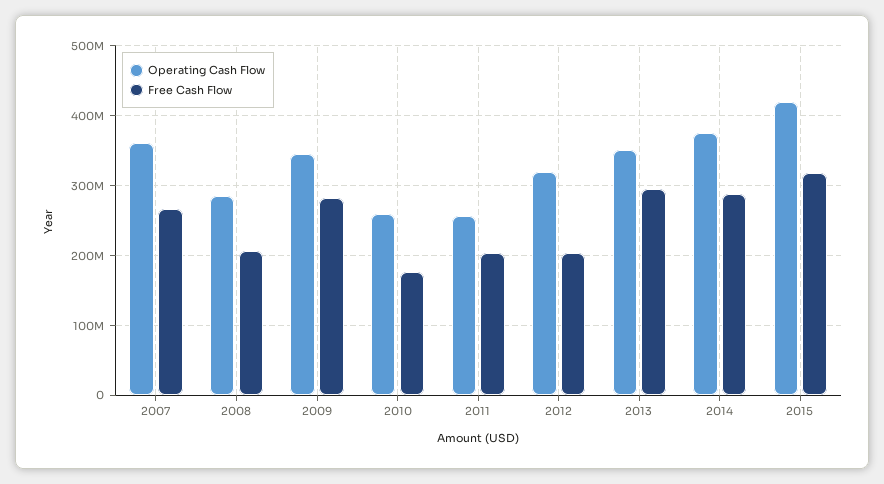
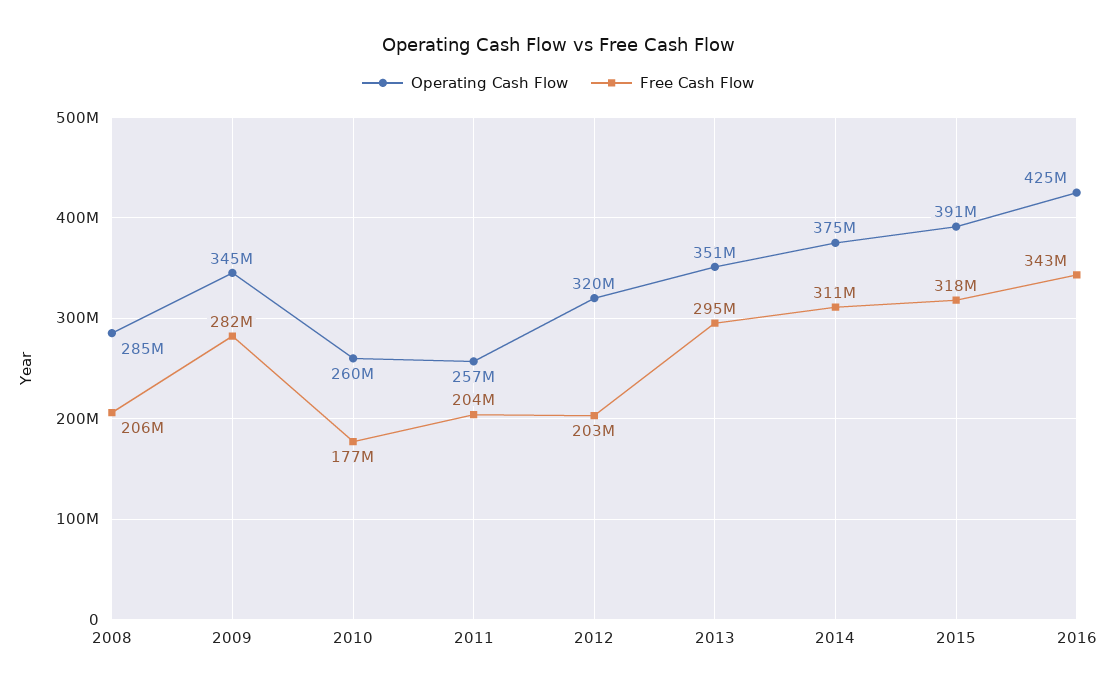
Operating Cash Flow, 2007: 360000000 -> none
Free Cash Flow, 2007: 270000000 -> none
Free Cash Flow, 2014: 290000000 -> 311000000
Operating Cash Flow, 2015: 420000000 -> 391000000
Operating Cash Flow, 2016: none -> 425000000
Free Cash Flow, 2016: none -> 343000000

